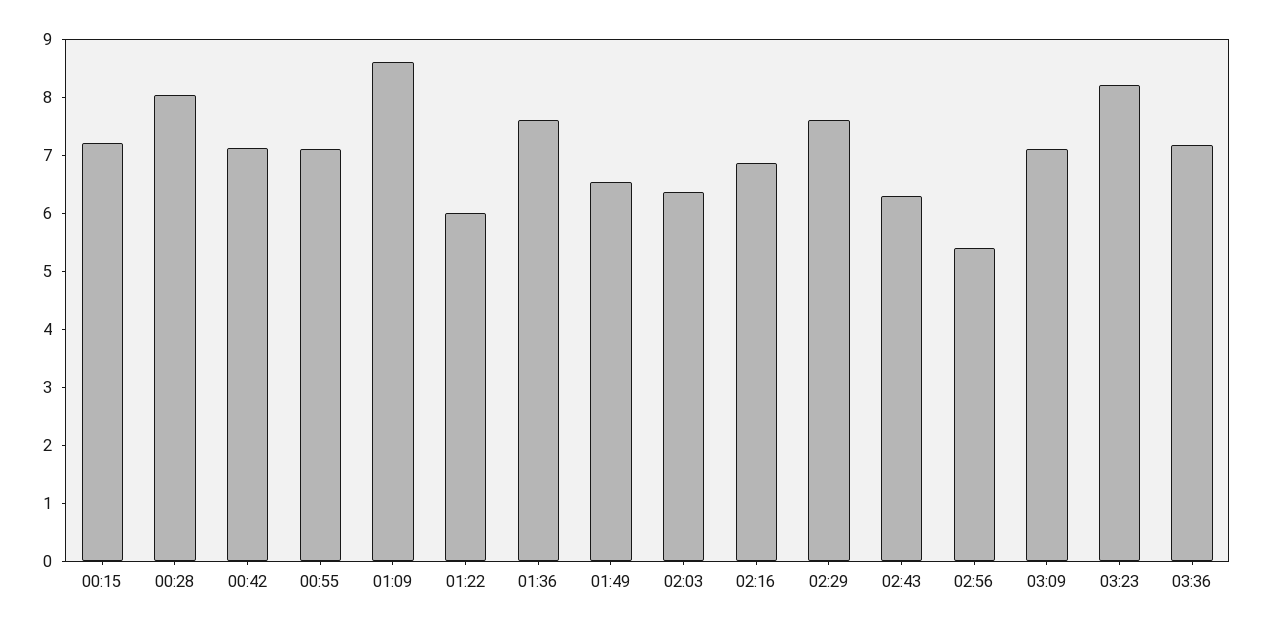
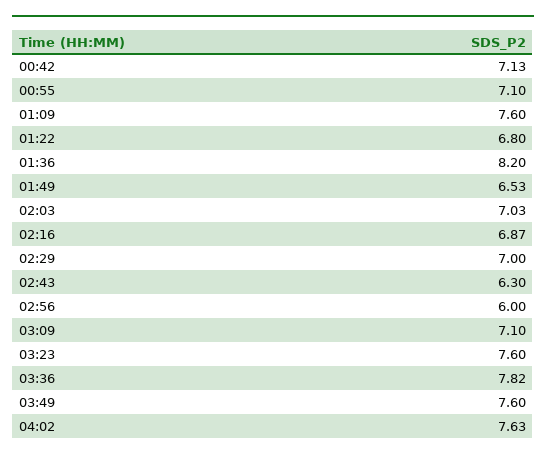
00:15: 7.2 -> none
00:28: 8 -> none
01:09: 8.6 -> 7.6
01:22: 6 -> 6.8
01:36: 7.6 -> 8.2
02:03: 6.4 -> 7.03
02:29: 7.6 -> 7
02:56: 5.4 -> 6
03:23: 8.2 -> 7.6
03:36: 7.2 -> 7.82
03:49: none -> 7.6
04:02: none -> 7.63

